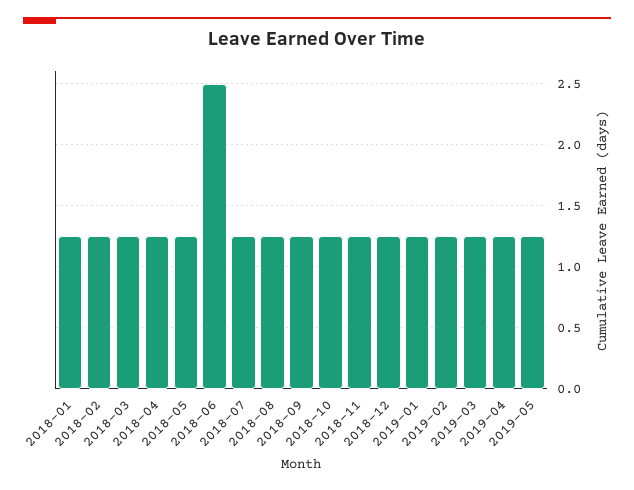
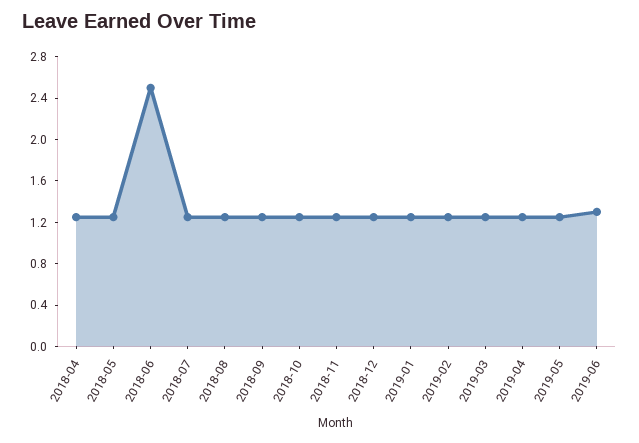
2018-01: 1.25 -> none
2018-02: 1.25 -> none
2018-03: 1.25 -> none
2019-06: none -> 1.3

